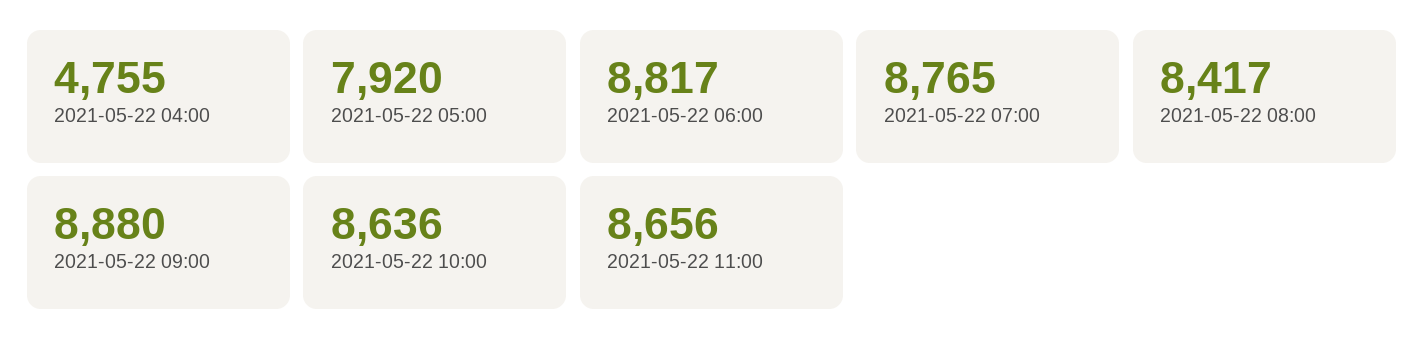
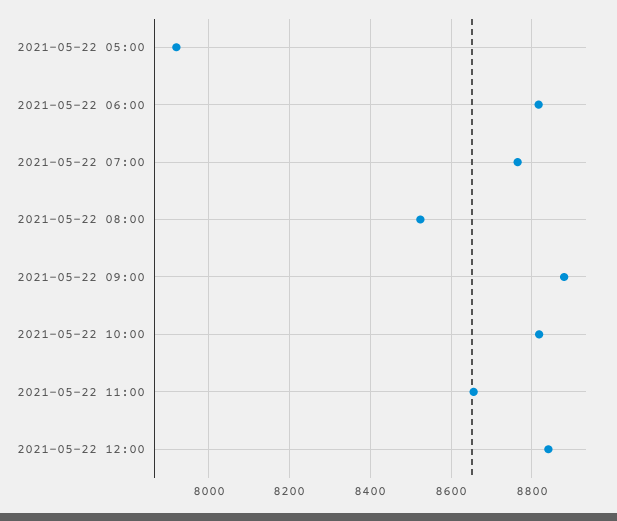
2021-05-22 04:00: 4755 -> none
2021-05-22 08:00: 8417 -> 8520
2021-05-22 10:00: 8636 -> 8820
2021-05-22 12:00: none -> 8840

